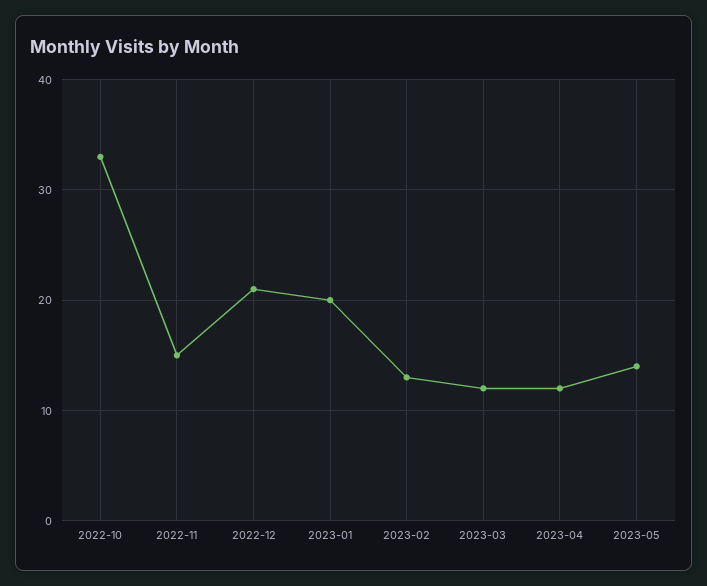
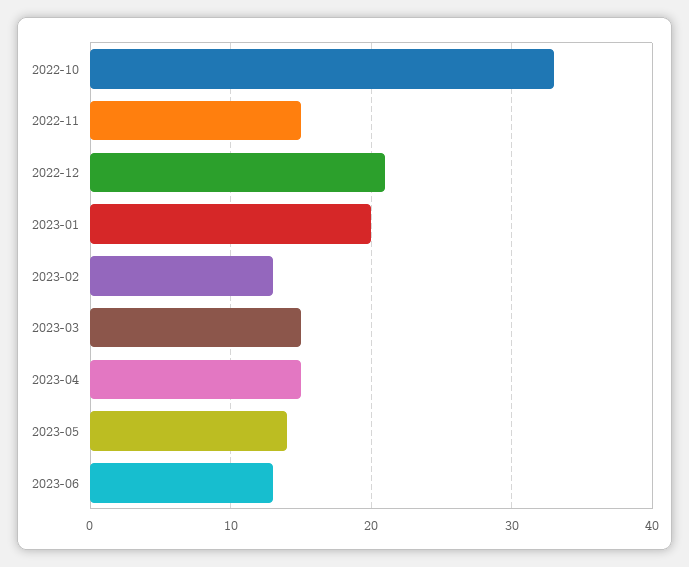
2023-03: 12 -> 15
2023-04: 12 -> 15
2023-06: none -> 13

